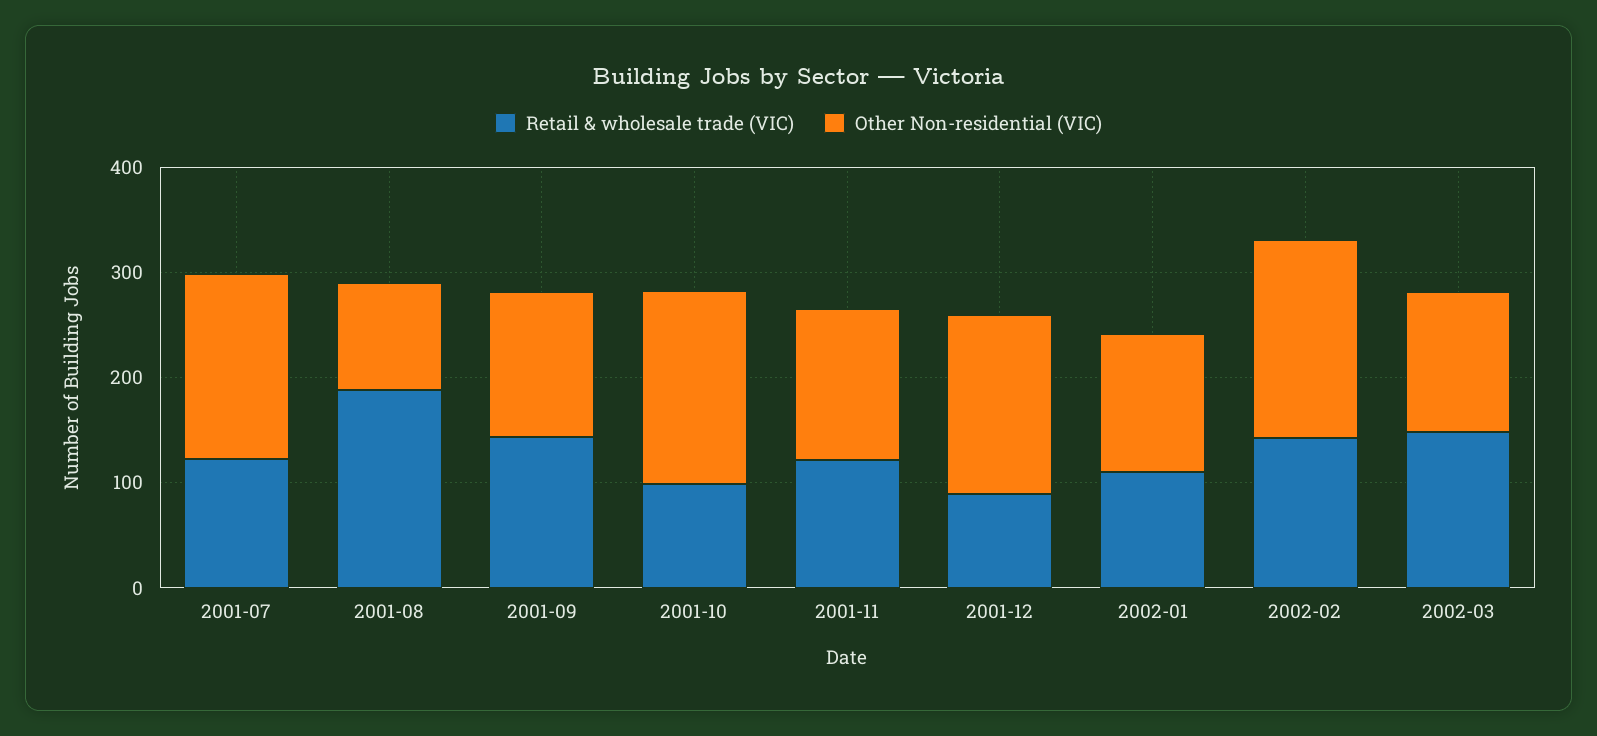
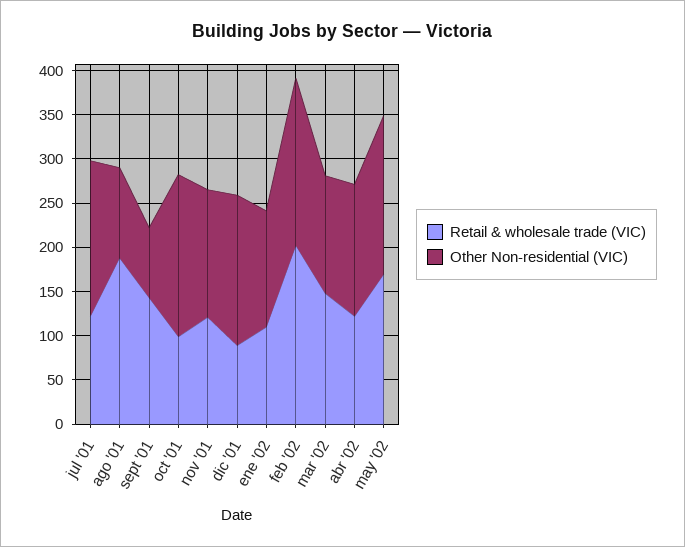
Other Non-residential (VIC), 2001-09: 140 -> 80
Retail & wholesale trade (VIC), 2002-02: 140 -> 200
Retail & wholesale trade (VIC), abr '02: none -> 120
Other Non-residential (VIC), abr '02: none -> 150
Retail & wholesale trade (VIC), may '02: none -> 170
Other Non-residential (VIC), may '02: none -> 180

